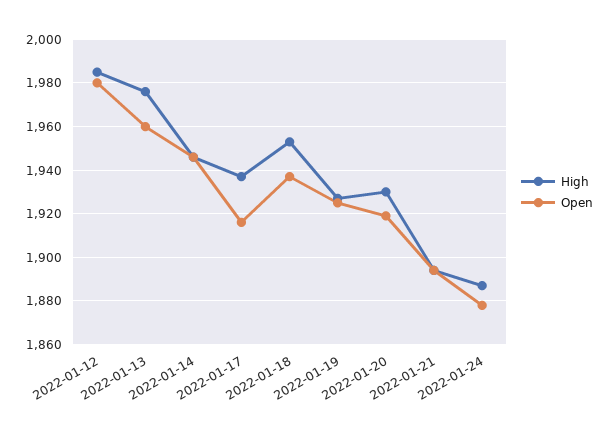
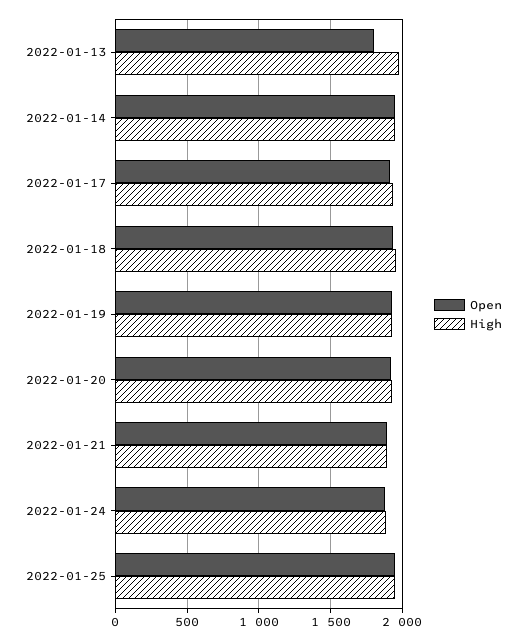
High, 2022-01-12: 1985 -> none
Open, 2022-01-12: 1980 -> none
Open, 2022-01-13: 1960 -> 1800
Open, 2022-01-25: none -> 1950
High, 2022-01-25: none -> 1950

